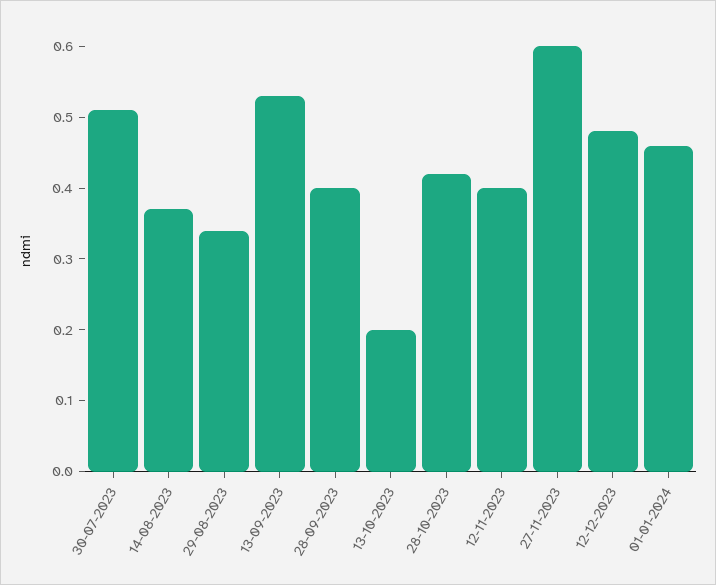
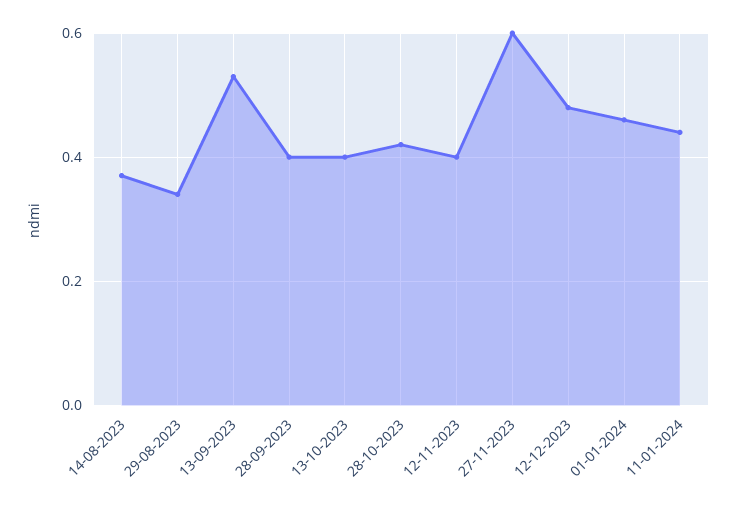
30-07-2023: 0.5 -> none
13-10-2023: 0.2 -> 0.4
11-01-2024: none -> 0.45

